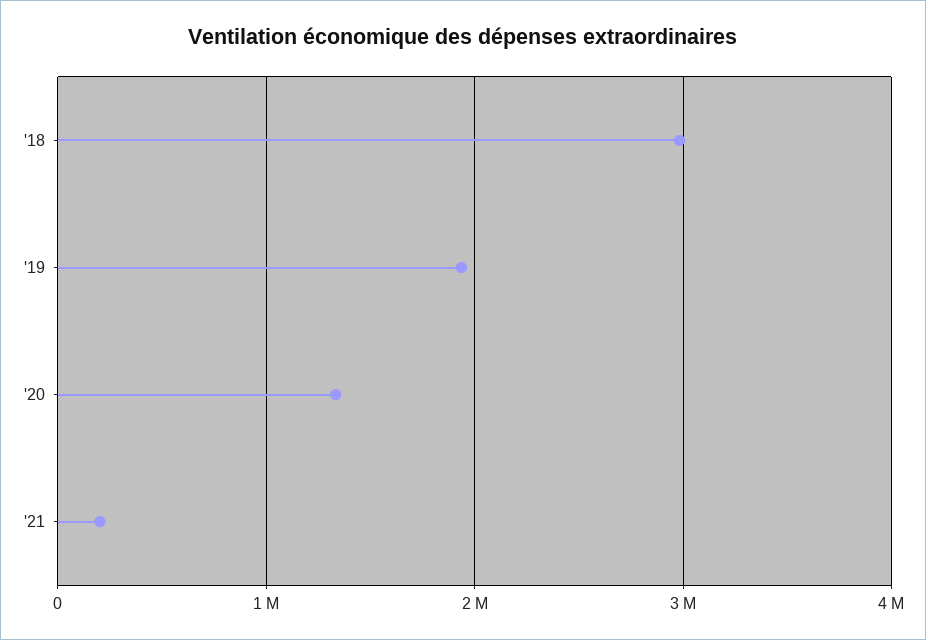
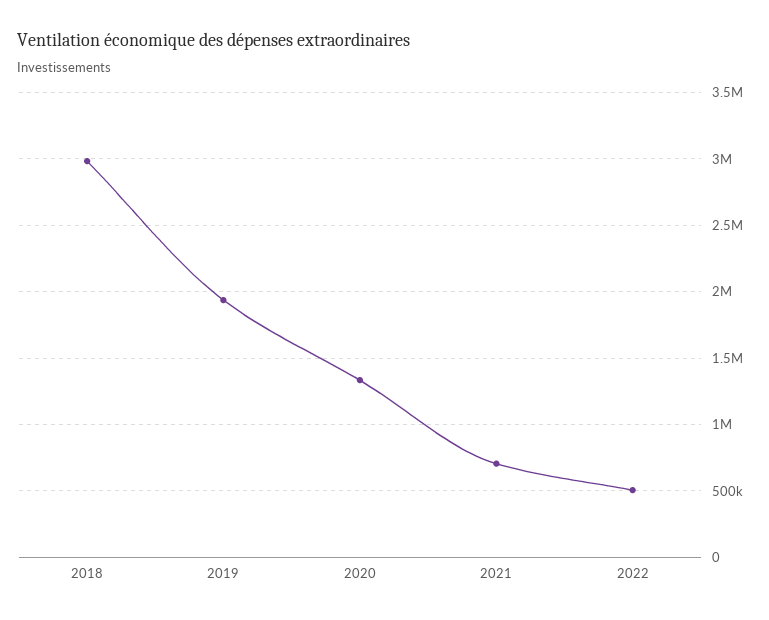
'21: 200000 -> 700000
2022: none -> 500000

